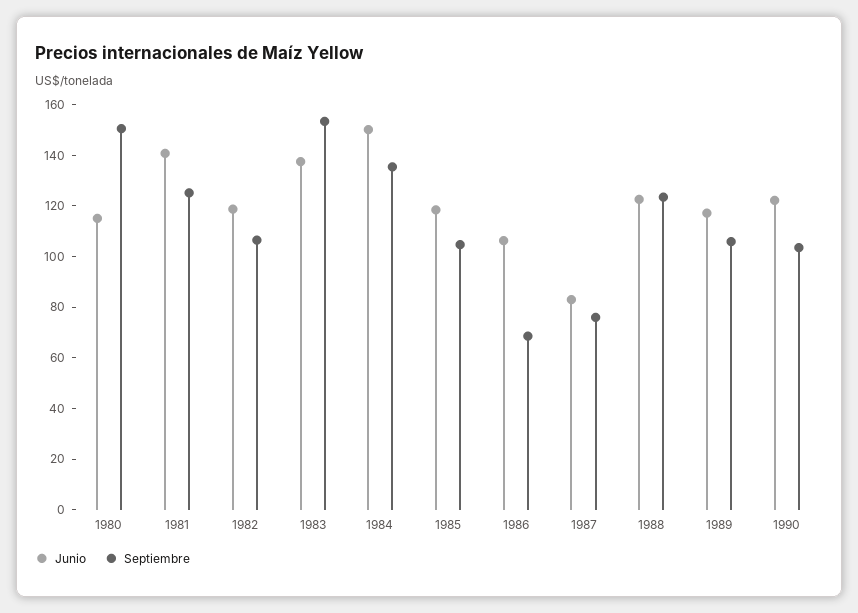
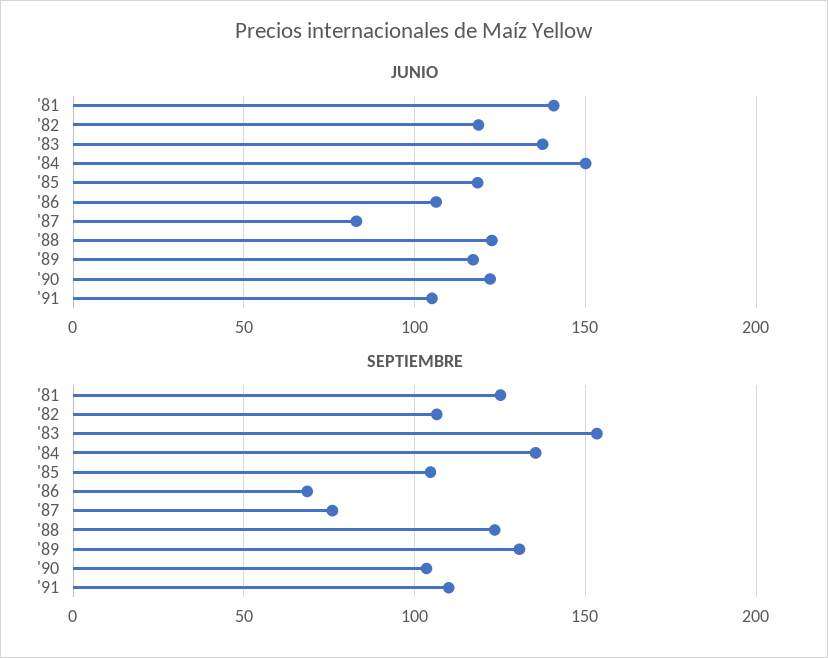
Junio, 1980: 115 -> none
Septiembre, 1980: 150 -> none
Septiembre, 1989: 105 -> 130
Junio, '91: none -> 105
Septiembre, '91: none -> 110

